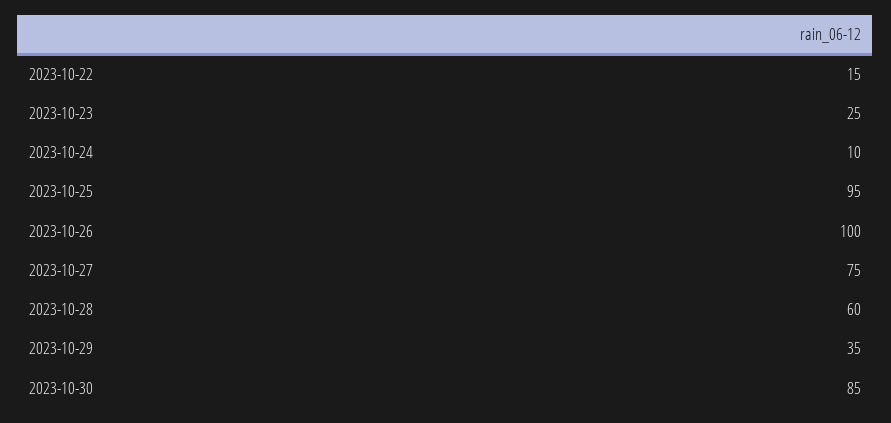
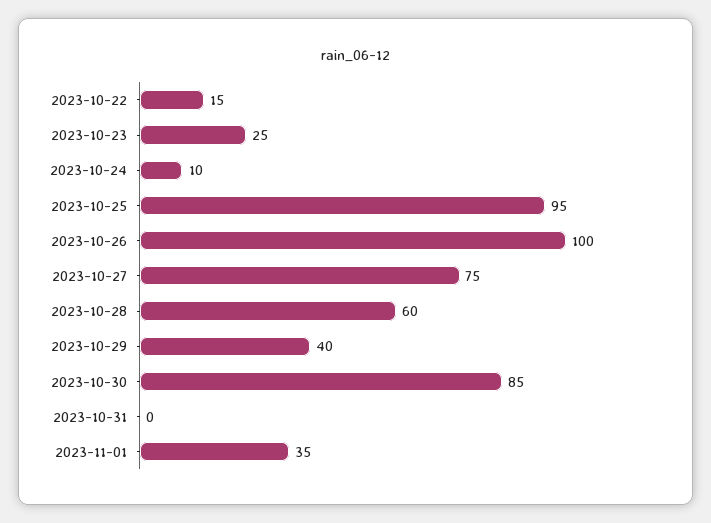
2023-10-29: 35 -> 40
2023-10-31: none -> 0
2023-11-01: none -> 35

